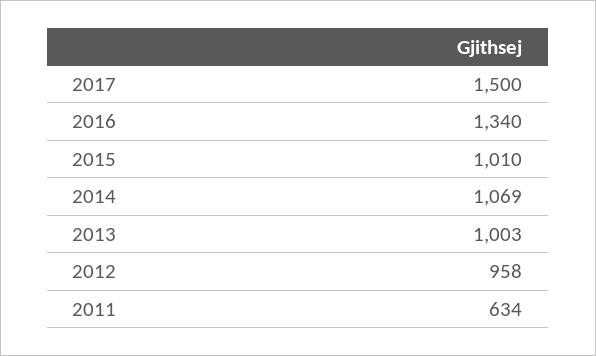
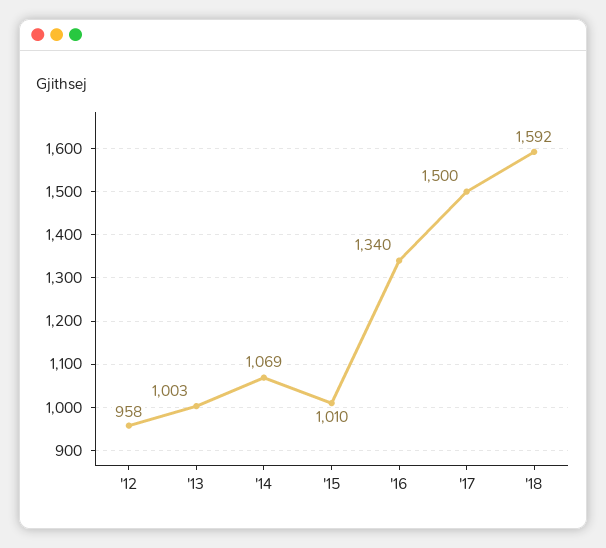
2011: 634 -> none
'18: none -> 1592

